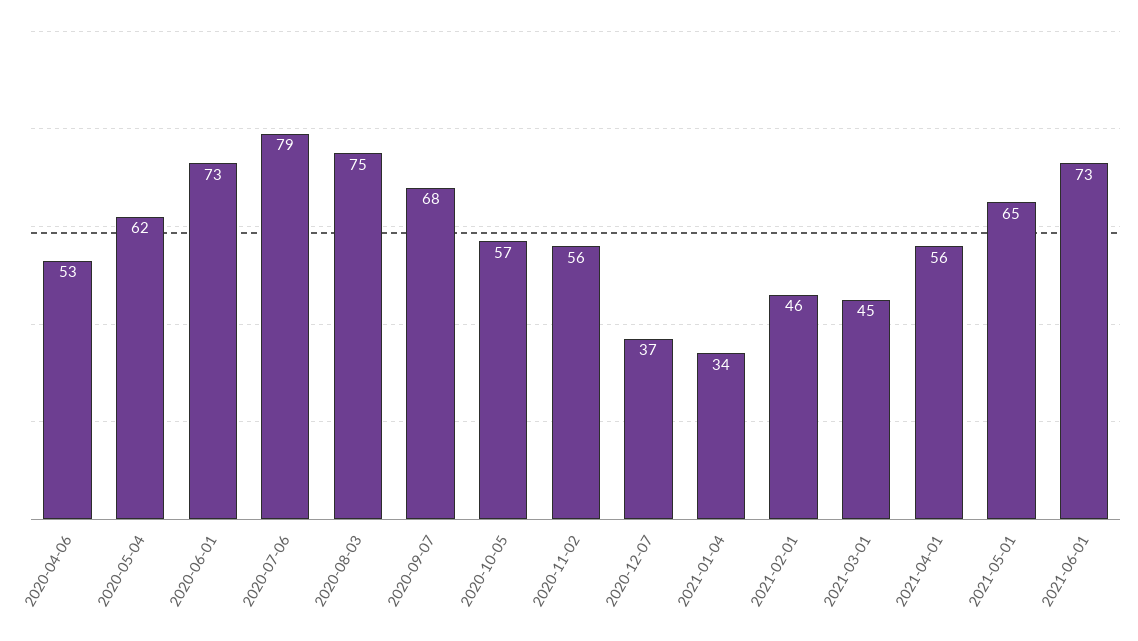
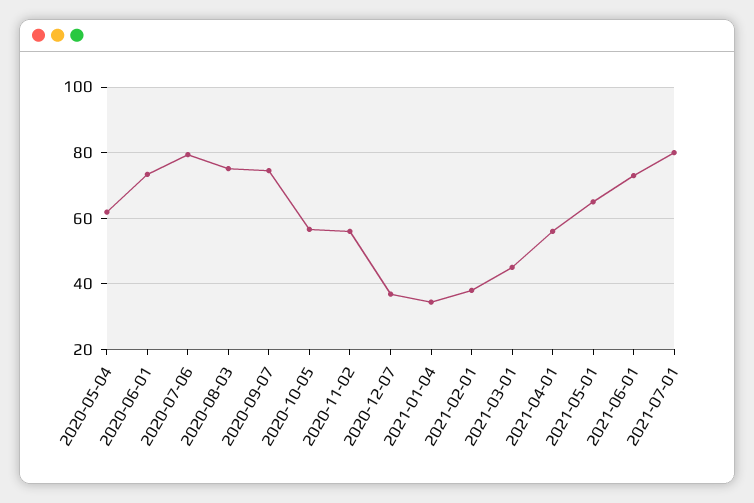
2020-04-06: 53 -> none
2020-09-07: 68 -> 74
2021-02-01: 46 -> 38
2021-07-01: none -> 80

